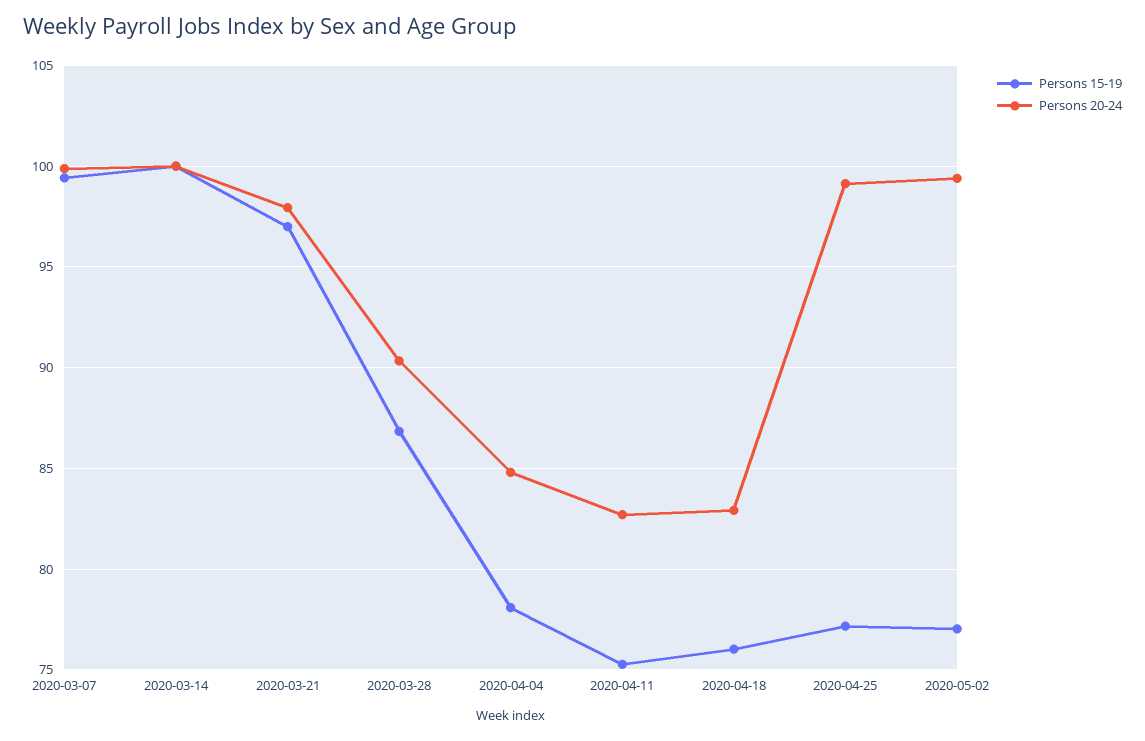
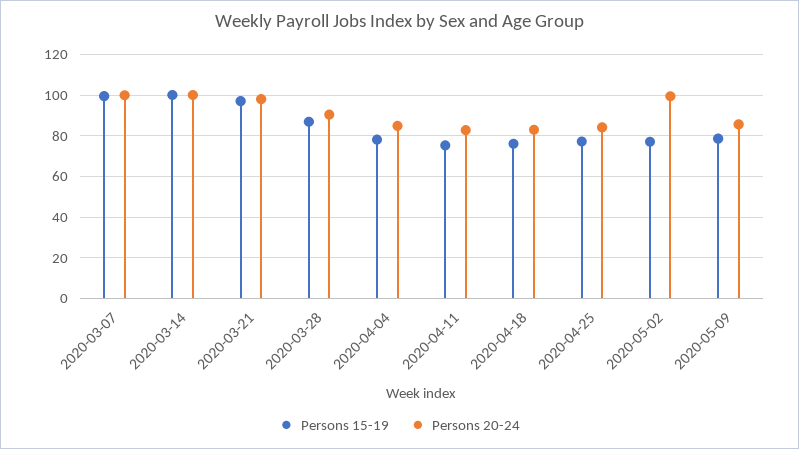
Persons 20-24, 2020-04-25: 99 -> 85
Persons 15-19, 2020-05-09: none -> 80
Persons 20-24, 2020-05-09: none -> 85

